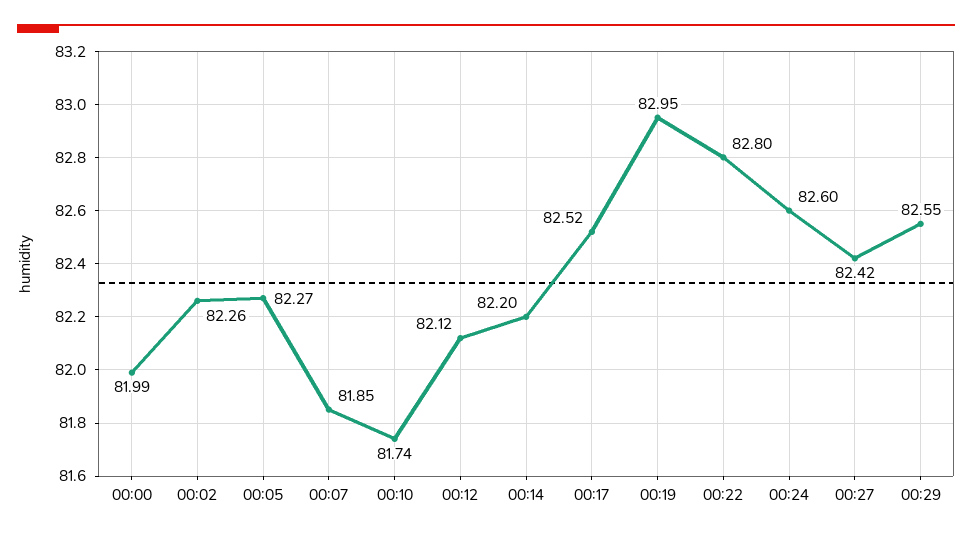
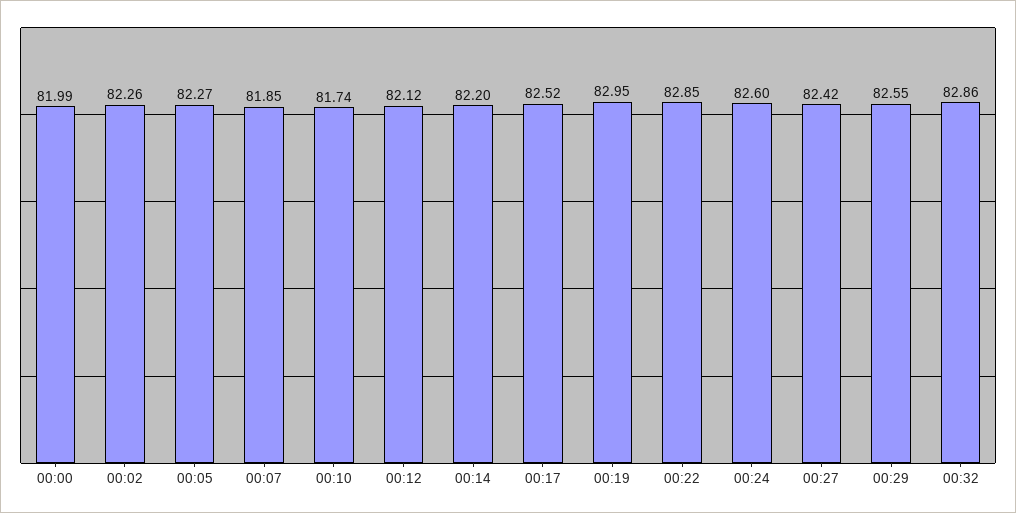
00:22: 82.8 -> 82.85
00:32: none -> 82.86

